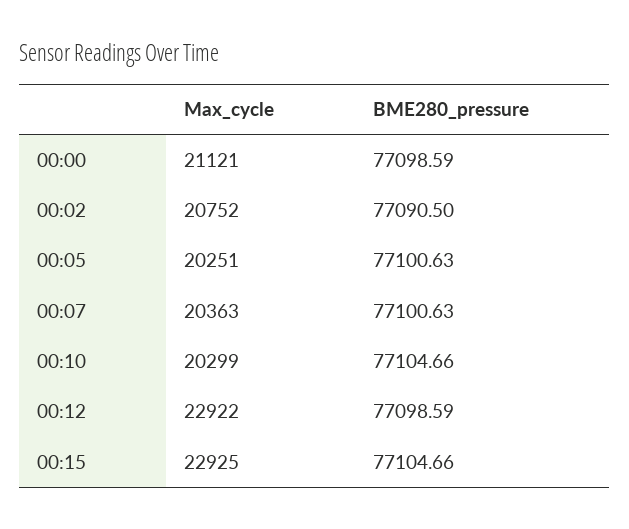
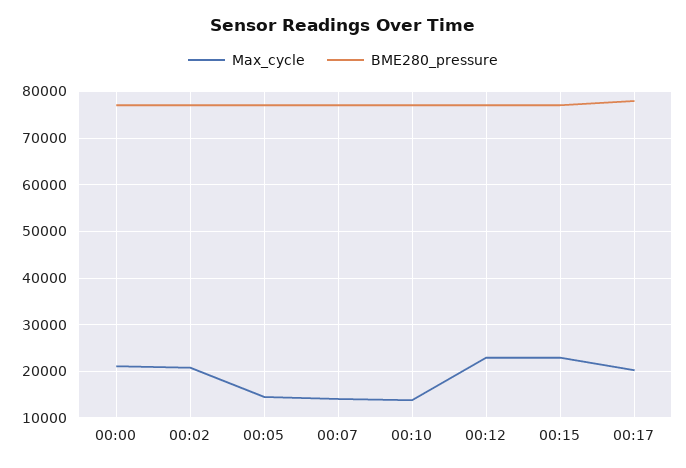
Max_cycle, 00:05: 20251 -> 14000
Max_cycle, 00:07: 20363 -> 14000
Max_cycle, 00:10: 20299 -> 14000
Max_cycle, 00:17: none -> 20000
BME280_pressure, 00:17: none -> 78000

